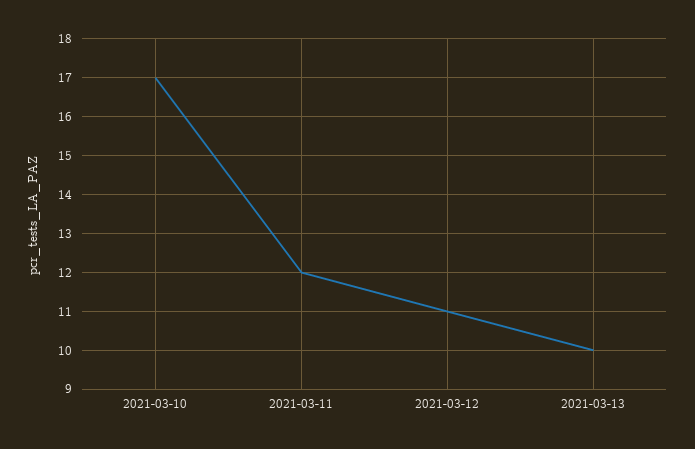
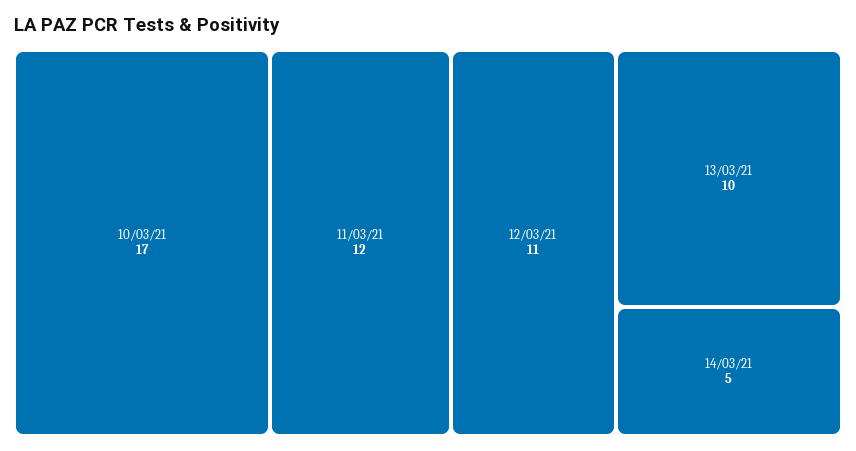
14/03/21: none -> 5

